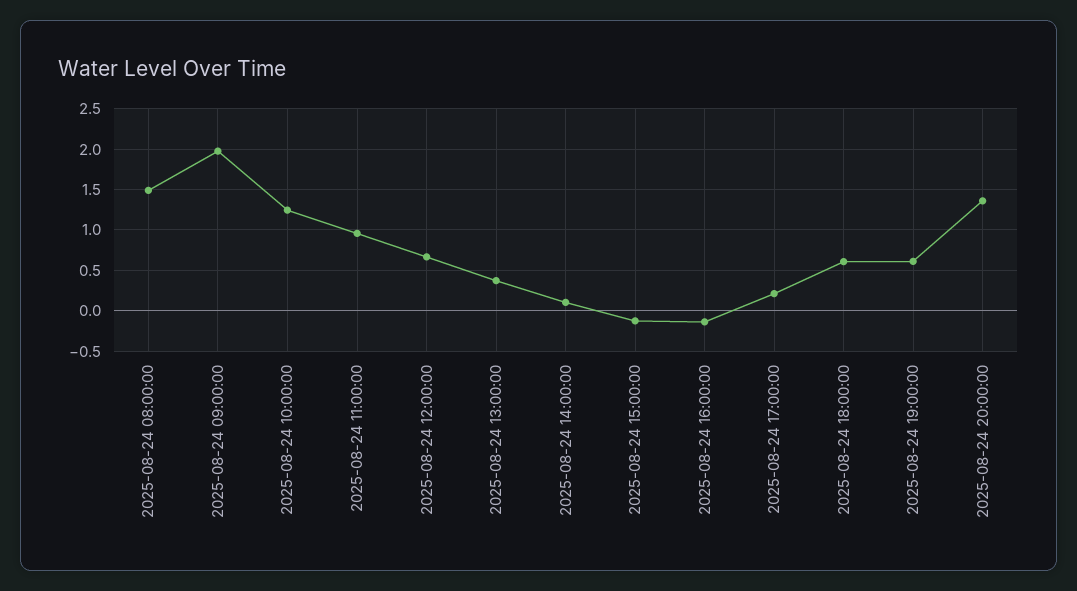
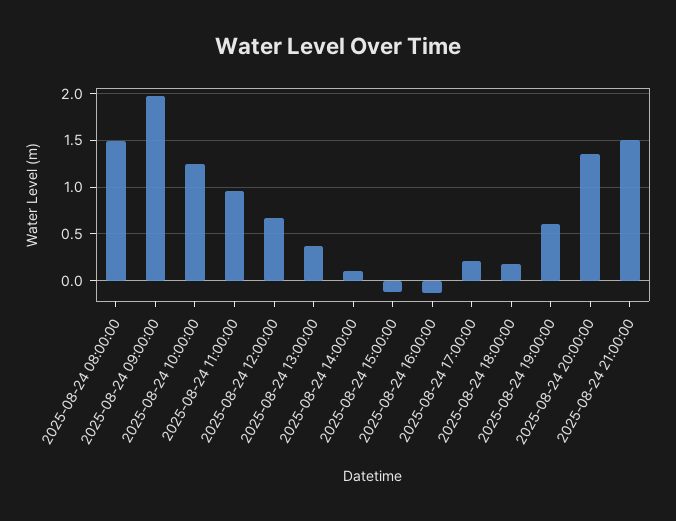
2025-08-24 18:00:00: 0.6 -> 0.2
2025-08-24 21:00:00: none -> 1.5

